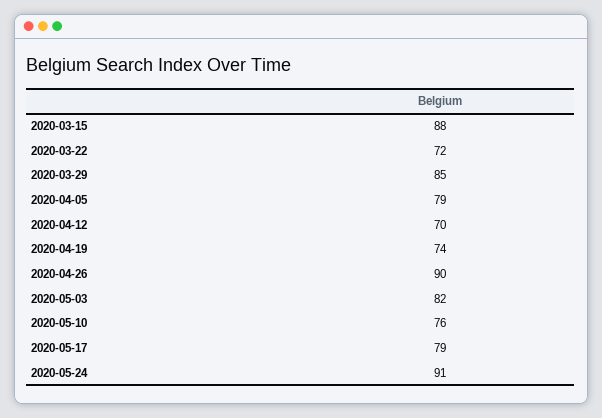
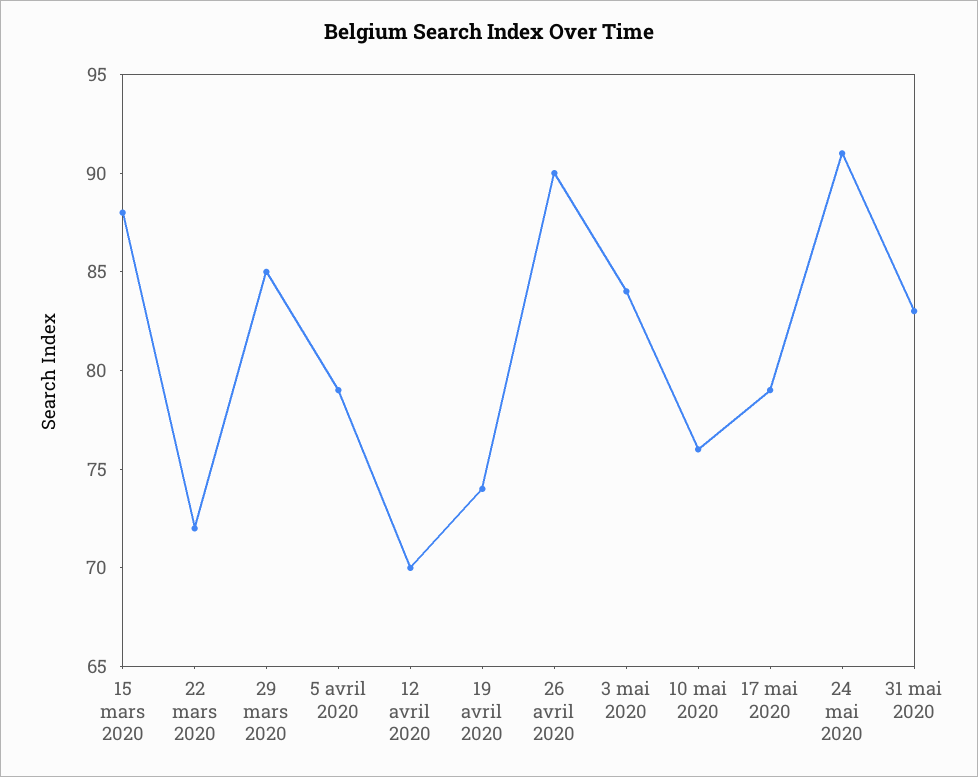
2020-05-03: 82 -> 84
31 mai 2020: none -> 83

